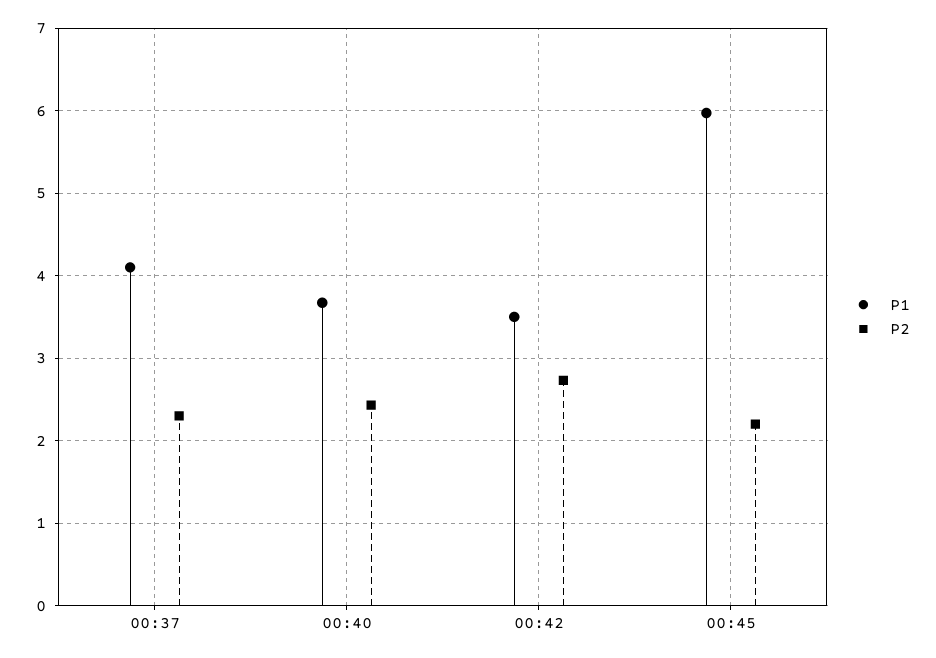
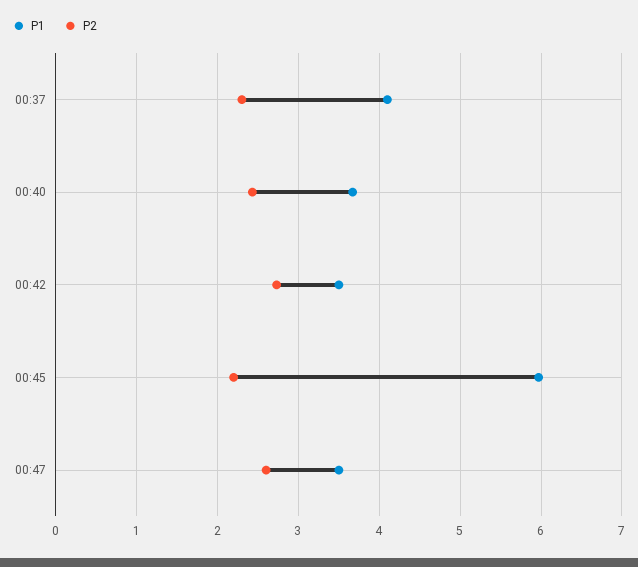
P1, 00:47: none -> 3.5
P2, 00:47: none -> 2.6

